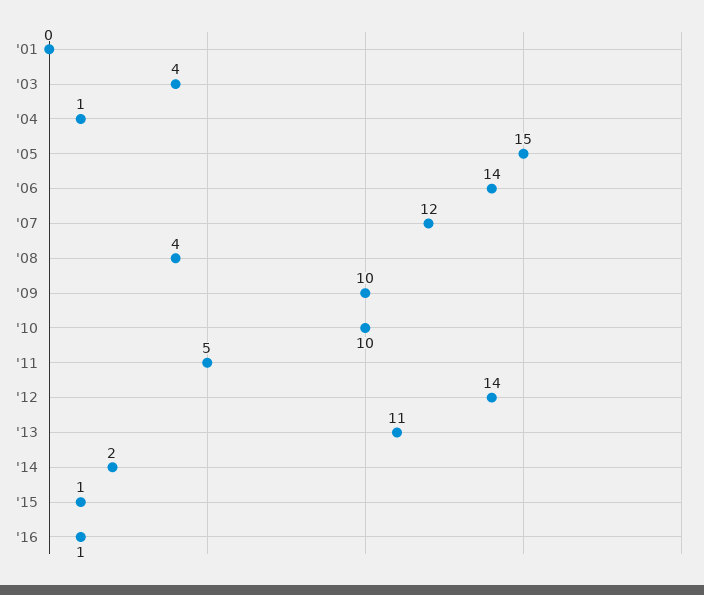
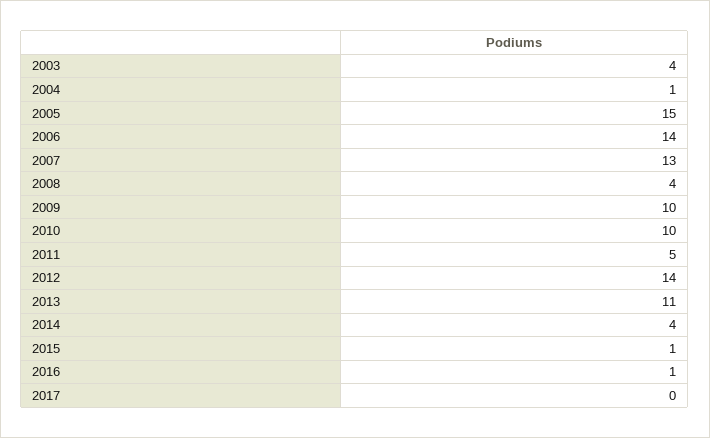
'01: 0 -> none
'07: 12 -> 13
'14: 2 -> 4
2017: none -> 0

